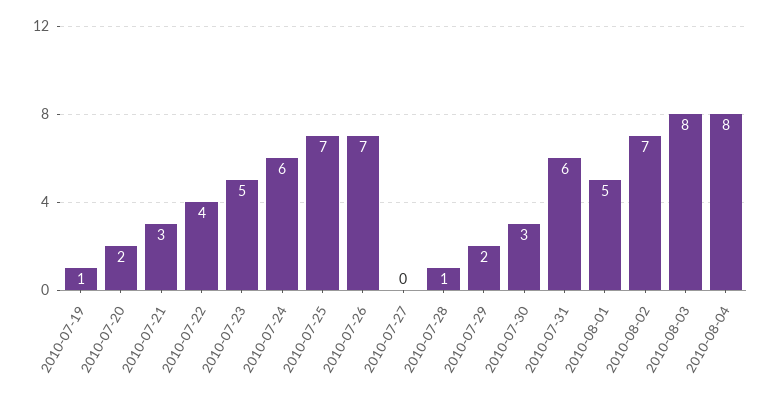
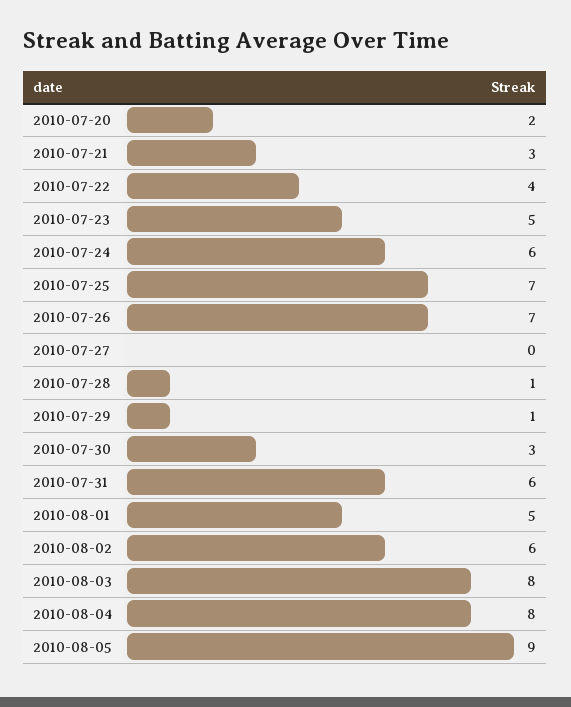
2010-07-19: 1 -> none
2010-07-29: 2 -> 1
2010-08-02: 7 -> 6
2010-08-05: none -> 9

